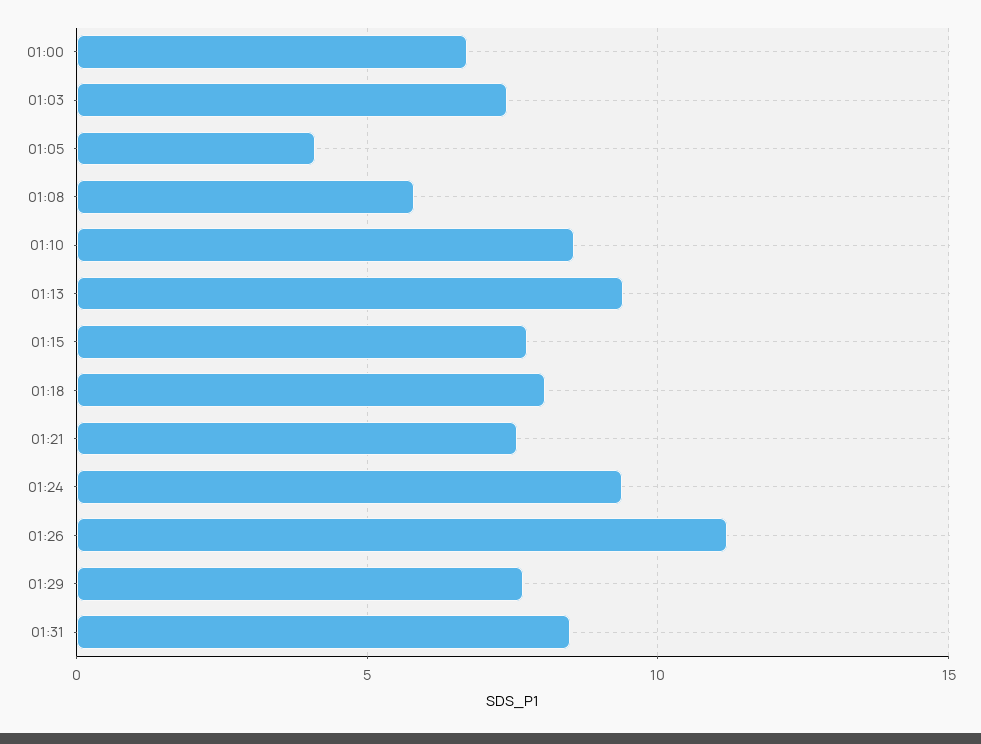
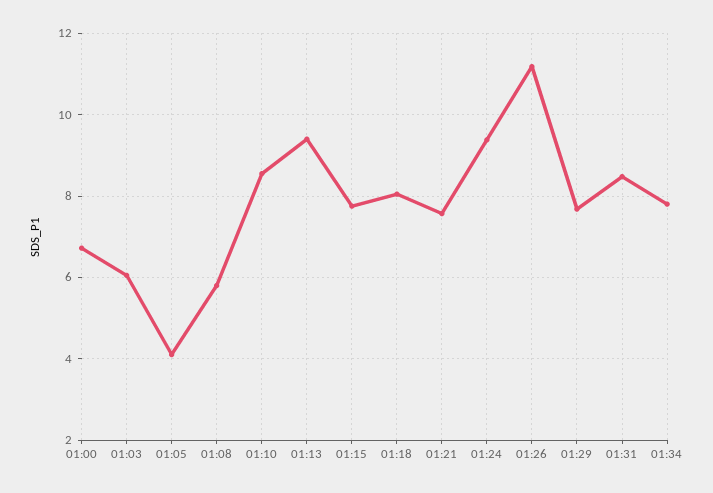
01:03: 7.5 -> 6
01:34: none -> 7.8

